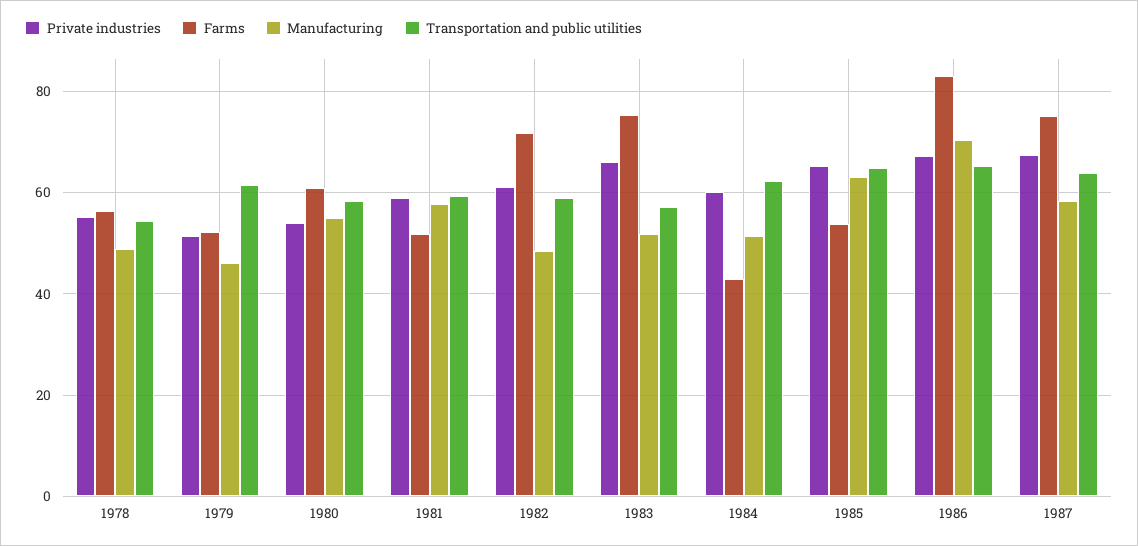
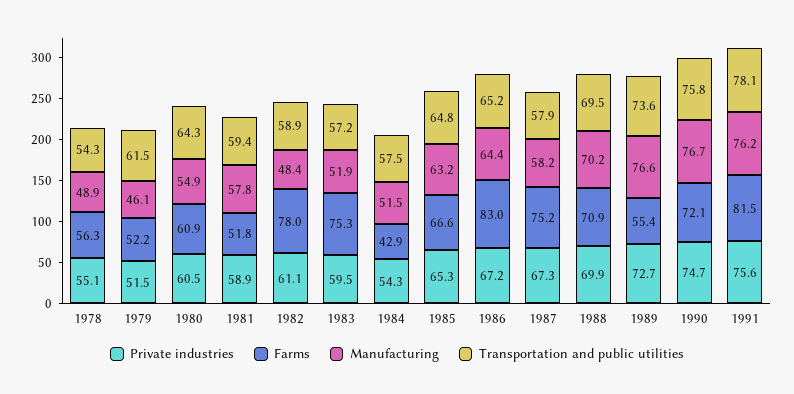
Private industries, 1980: 54 -> 60.5
Transportation and public utilities, 1980: 58 -> 64.3
Farms, 1982: 72 -> 78
Private industries, 1983: 66 -> 59.5
Private industries, 1984: 60 -> 54.3
Transportation and public utilities, 1984: 62 -> 57.5
Farms, 1985: 54 -> 66.6
Manufacturing, 1986: 70 -> 64.4
Transportation and public utilities, 1987: 64 -> 57.9
Private industries, 1988: none -> 69.9
Farms, 1988: none -> 70.9
Manufacturing, 1988: none -> 70.2
Transportation and public utilities, 1988: none -> 69.5
Private industries, 1989: none -> 72.7
Farms, 1989: none -> 55.4
Manufacturing, 1989: none -> 76.6
Transportation and public utilities, 1989: none -> 73.6
Private industries, 1990: none -> 74.7
Farms, 1990: none -> 72.1
Manufacturing, 1990: none -> 76.7
Transportation and public utilities, 1990: none -> 75.8
Private industries, 1991: none -> 75.6
Farms, 1991: none -> 81.5
Manufacturing, 1991: none -> 76.2
Transportation and public utilities, 1991: none -> 78.1

